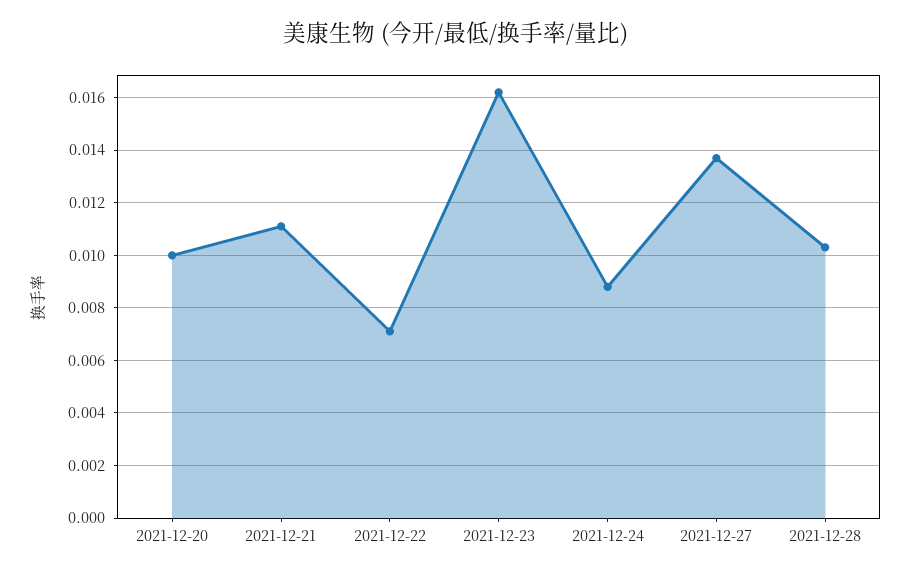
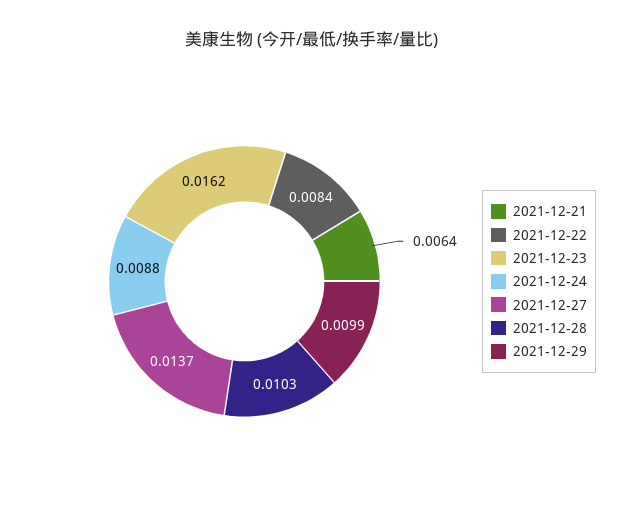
2021-12-20: 0.01 -> none
2021-12-21: 0.011 -> 0.0064
2021-12-22: 0.007 -> 0.0084
2021-12-29: none -> 0.0099

